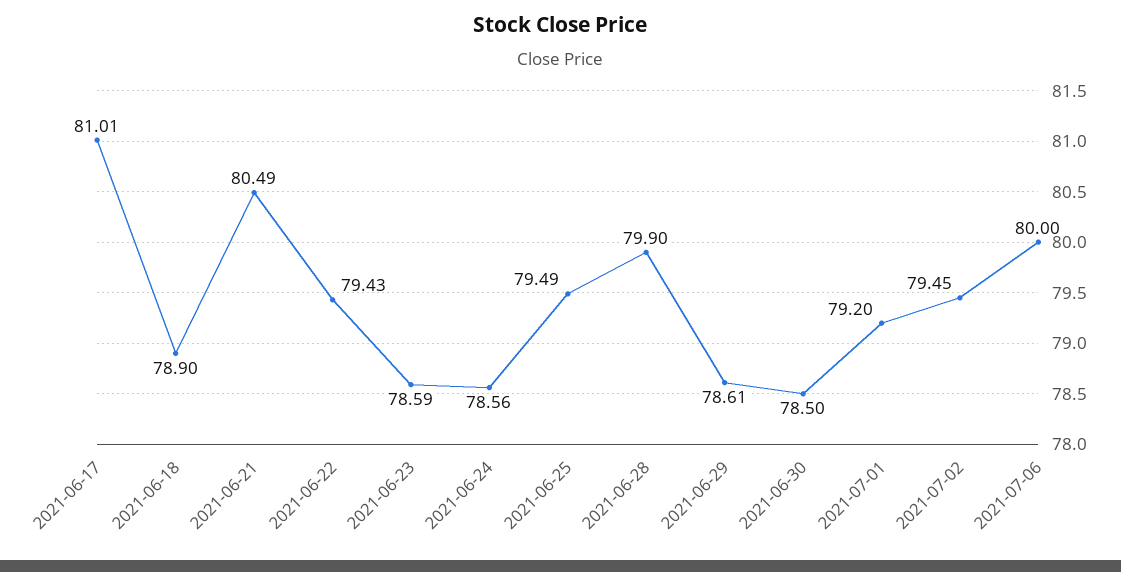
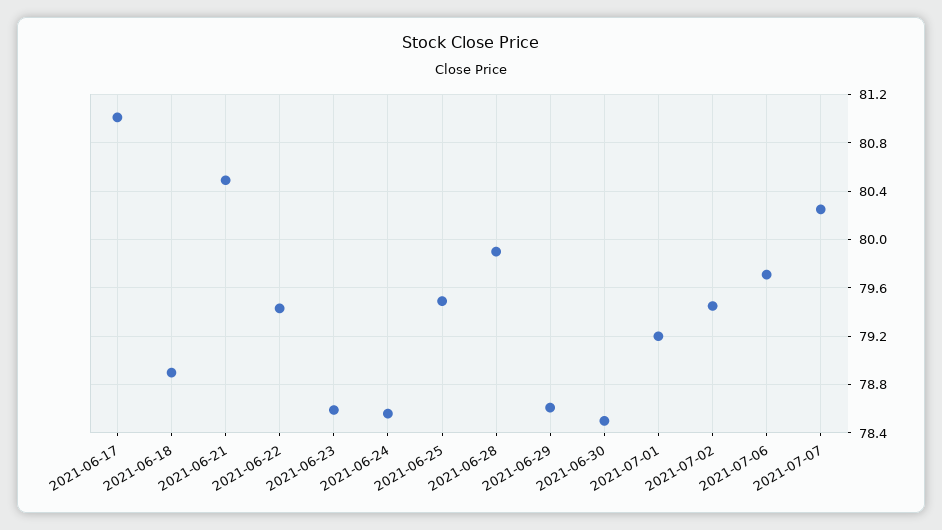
2021-07-06: 80 -> 79.7
2021-07-07: none -> 80.25

